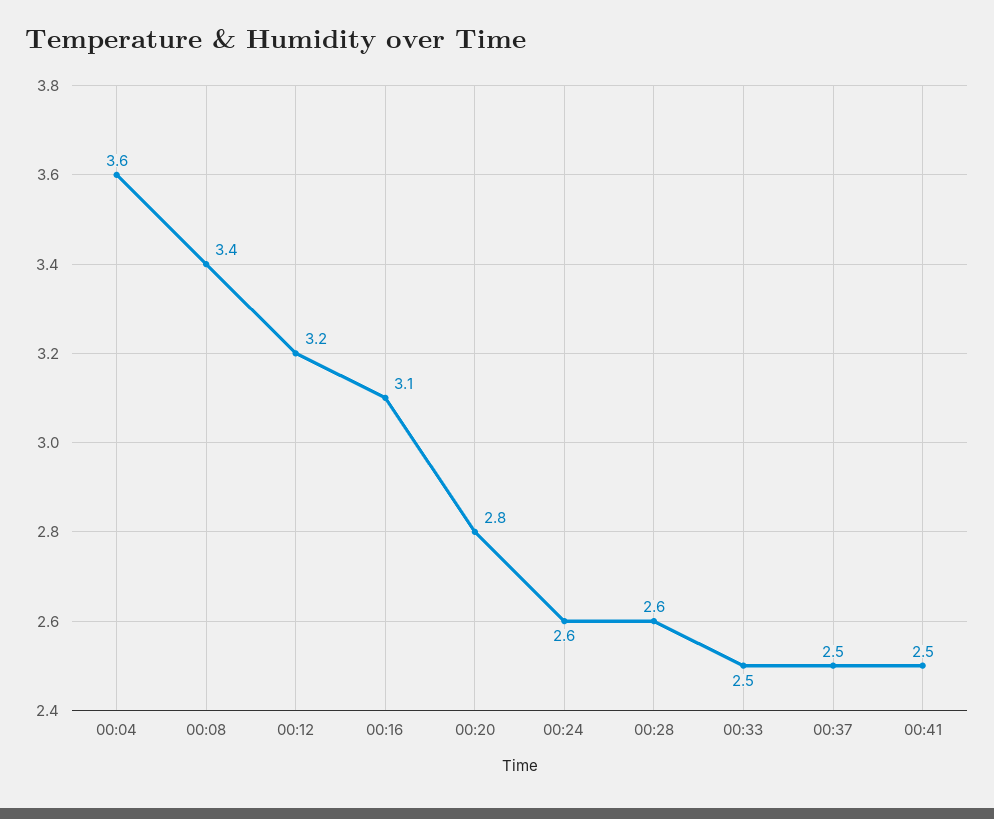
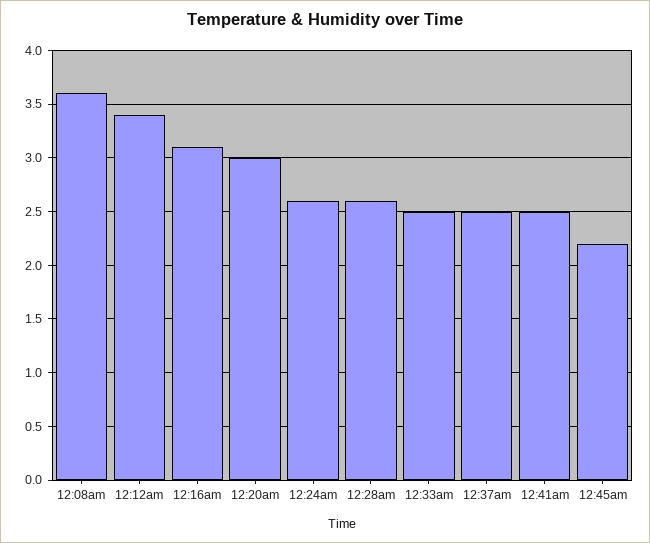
00:04: 3.6 -> none
00:08: 3.4 -> 3.6
00:12: 3.2 -> 3.4
00:20: 2.8 -> 3
12:45am: none -> 2.2

